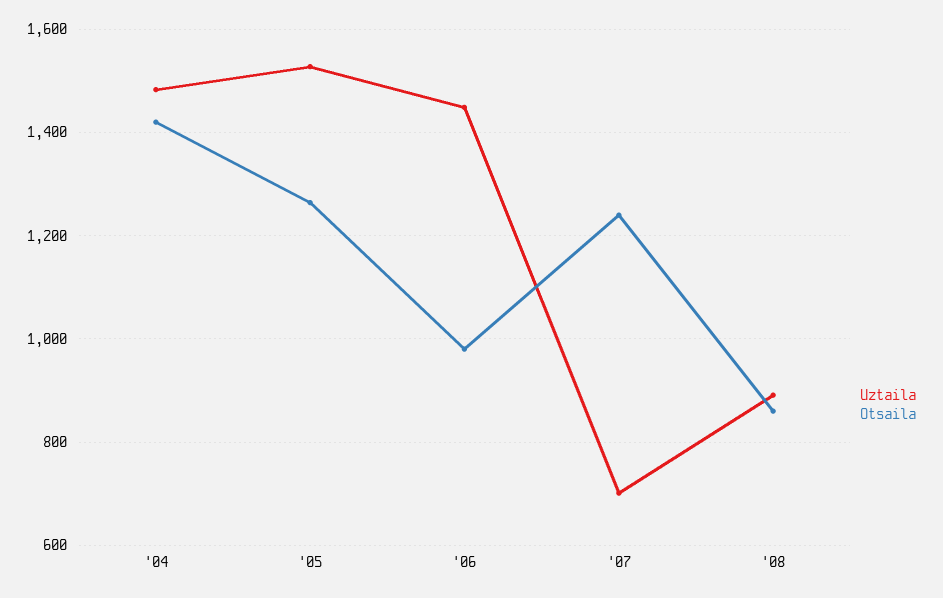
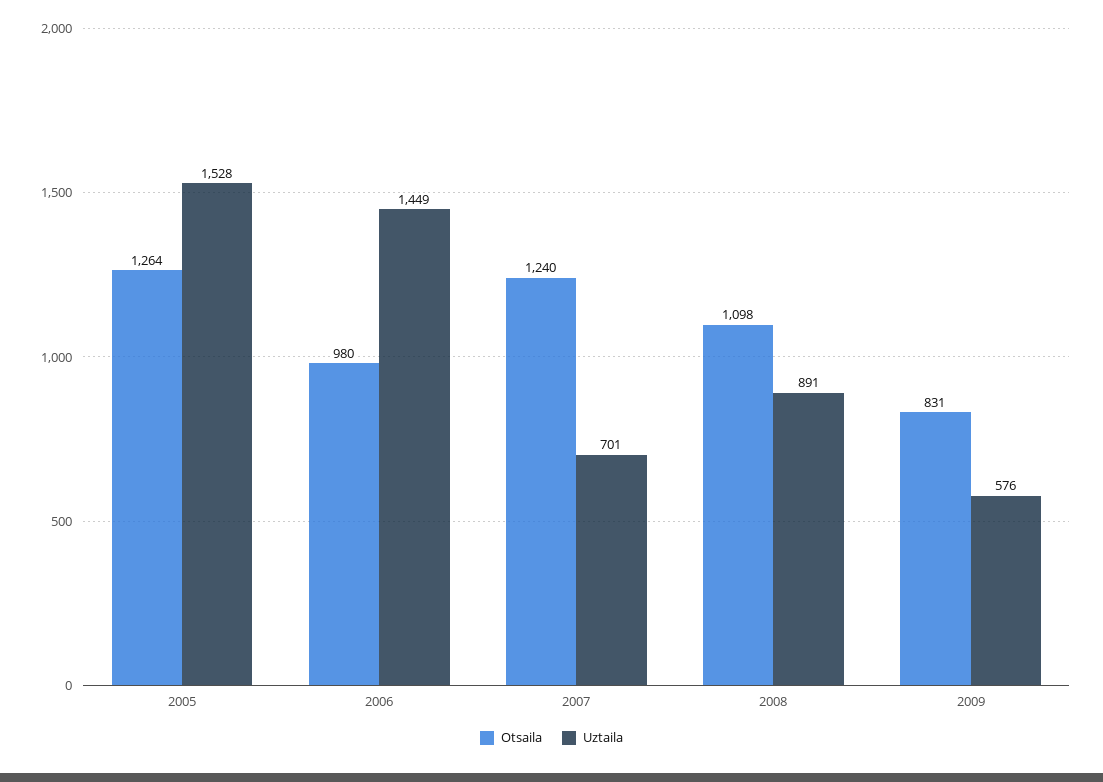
Uztaila, '04: 1480 -> none
Otsaila, '04: 1420 -> none
Otsaila, '08: 860 -> 1098
Otsaila, 2009: none -> 831
Uztaila, 2009: none -> 576

